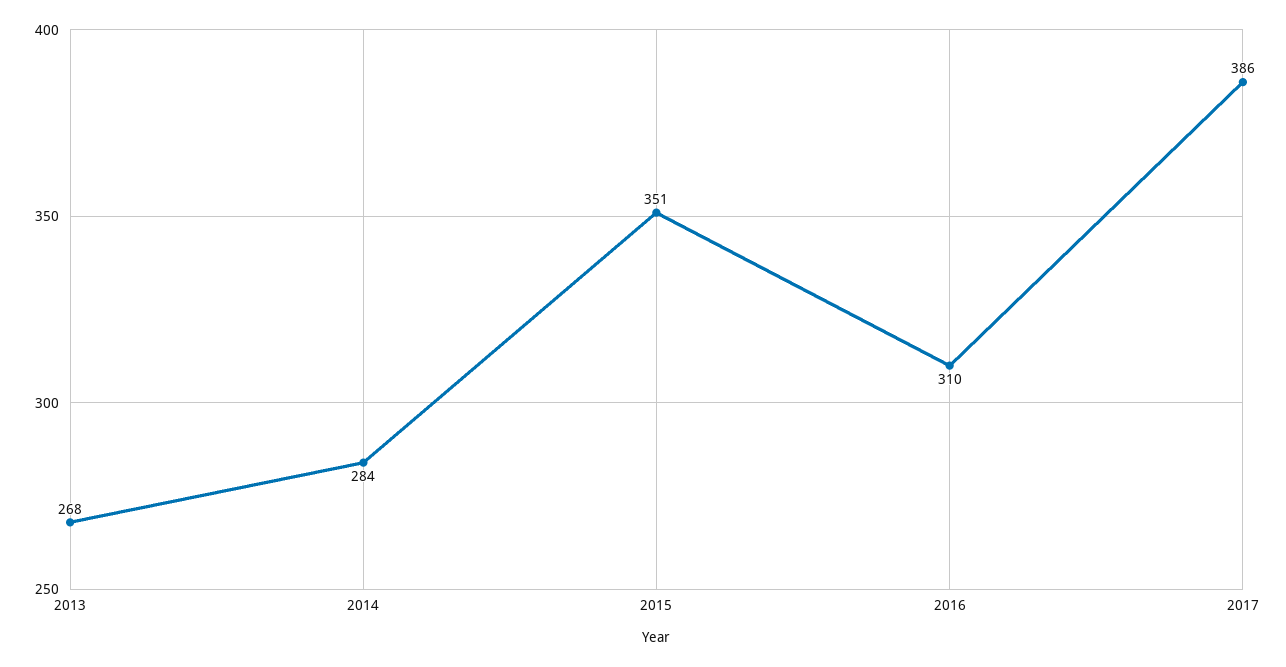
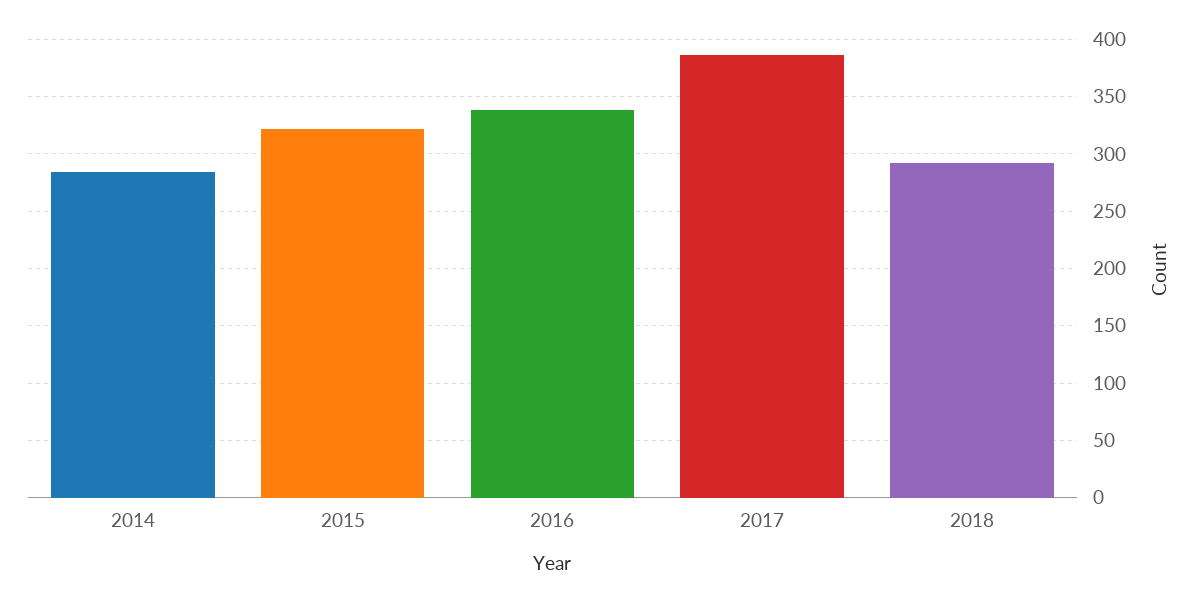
2013: 268 -> none
2015: 351 -> 320
2016: 310 -> 340
2018: none -> 290

